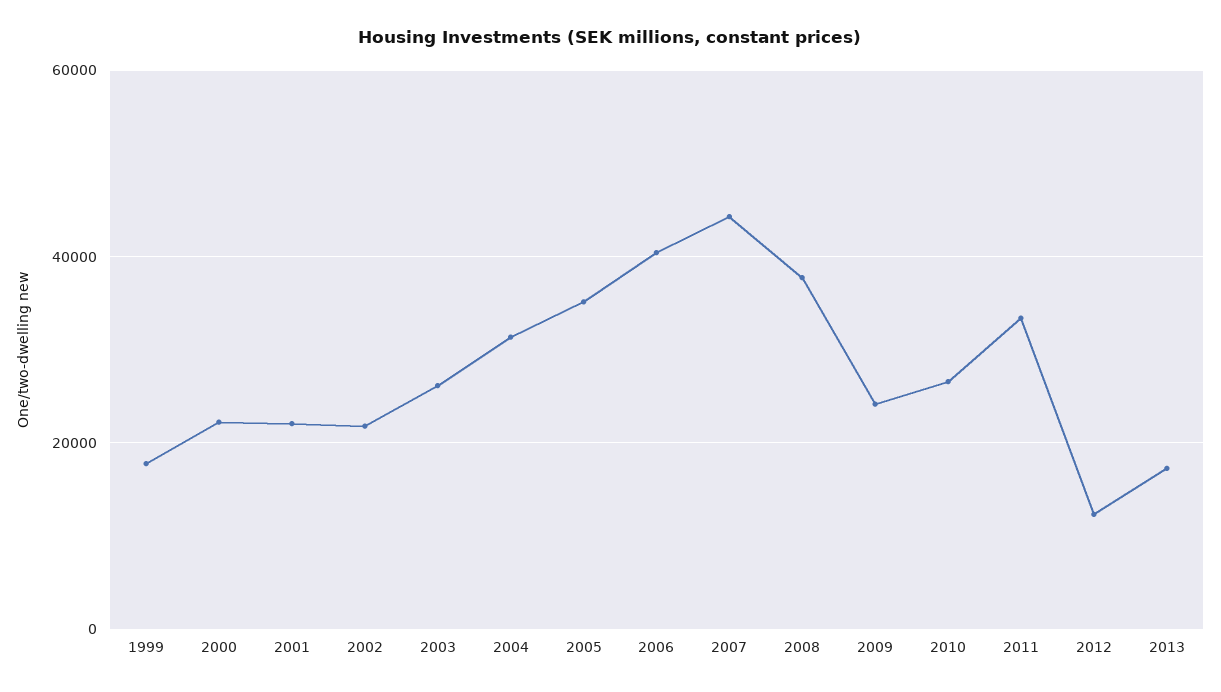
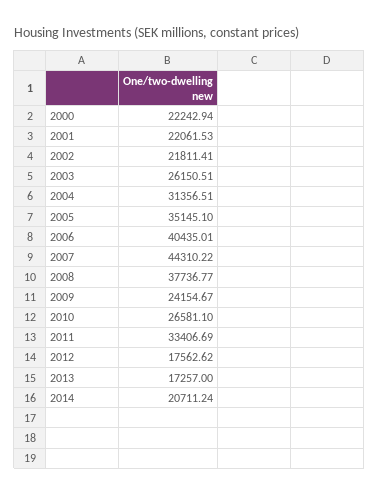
1999: 18000 -> none
2012: 12000 -> 17562.62
2014: none -> 20711.24

